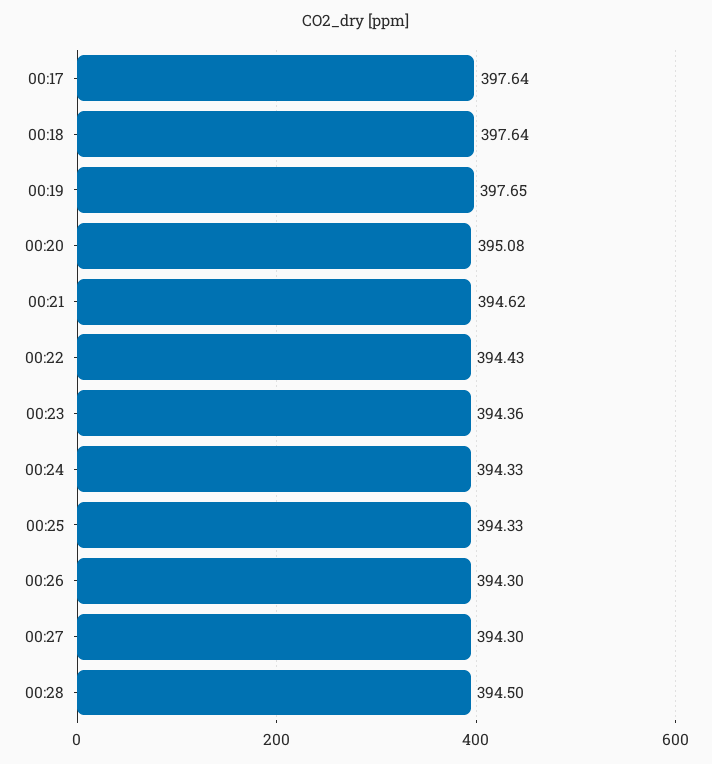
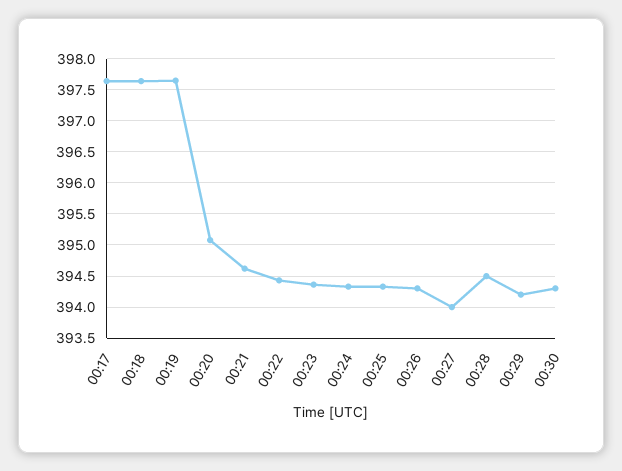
00:27: 394.3 -> 394
00:29: none -> 394.2
00:30: none -> 394.3

